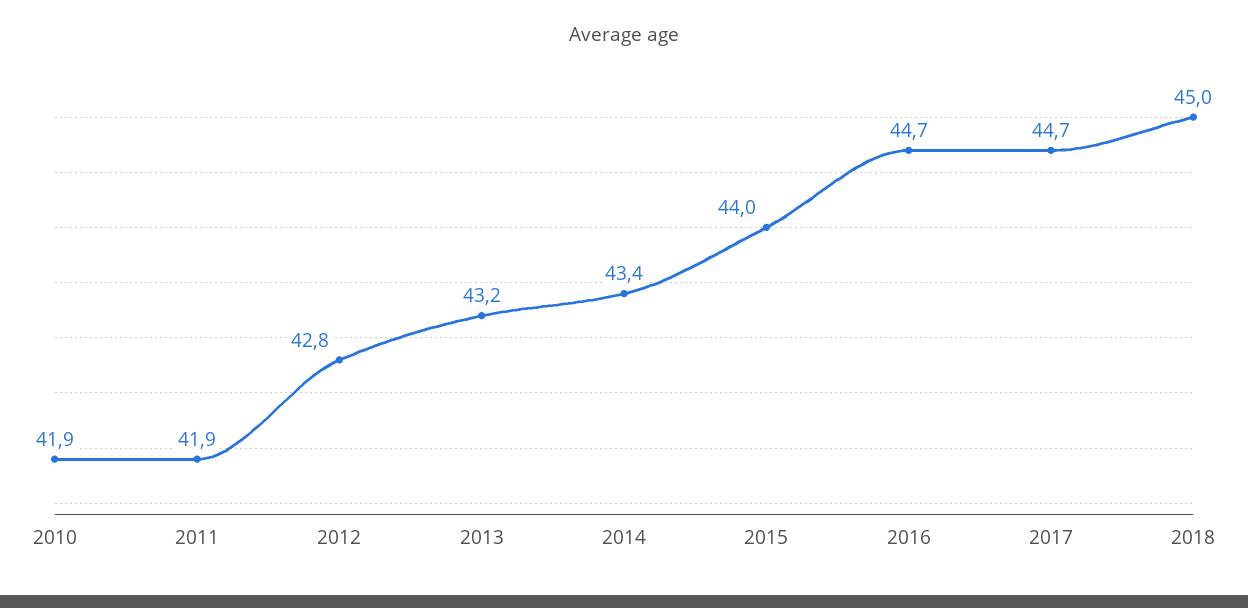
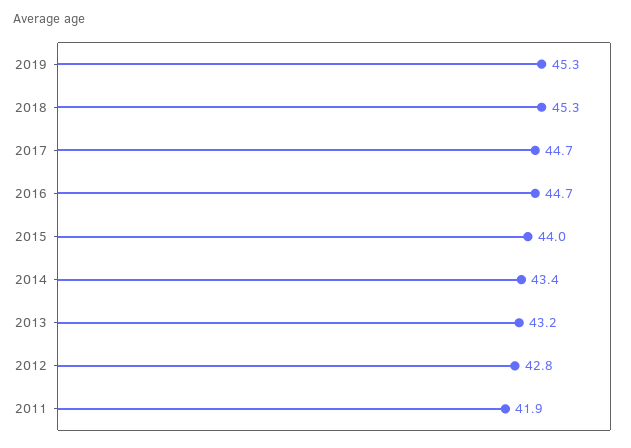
2010: 41.9 -> none
2018: 45 -> 45.3
2019: none -> 45.3

